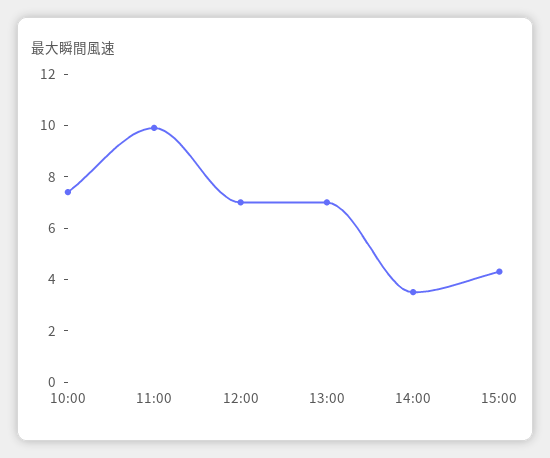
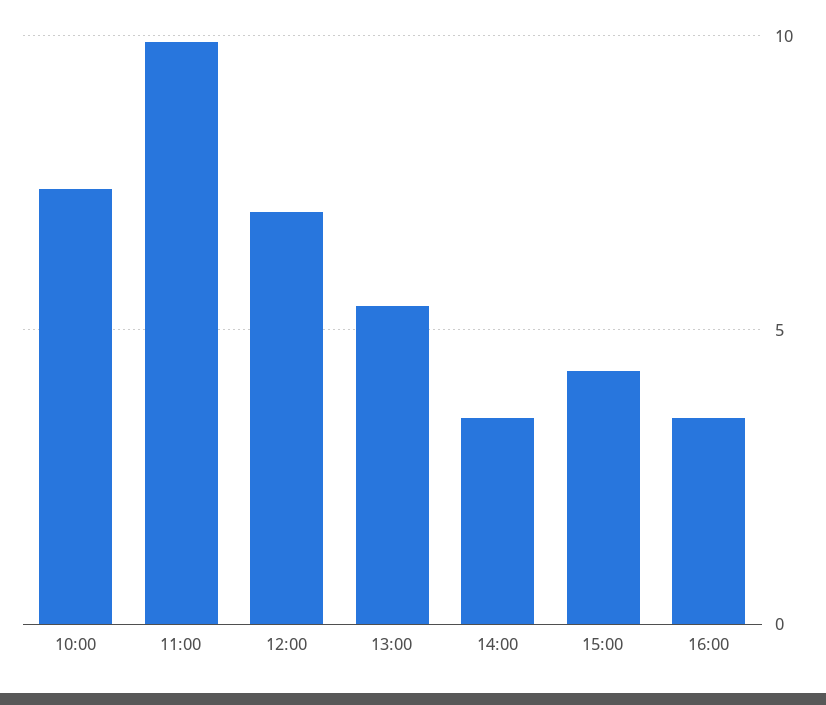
13:00: 7 -> 5.5
16:00: none -> 3.5

